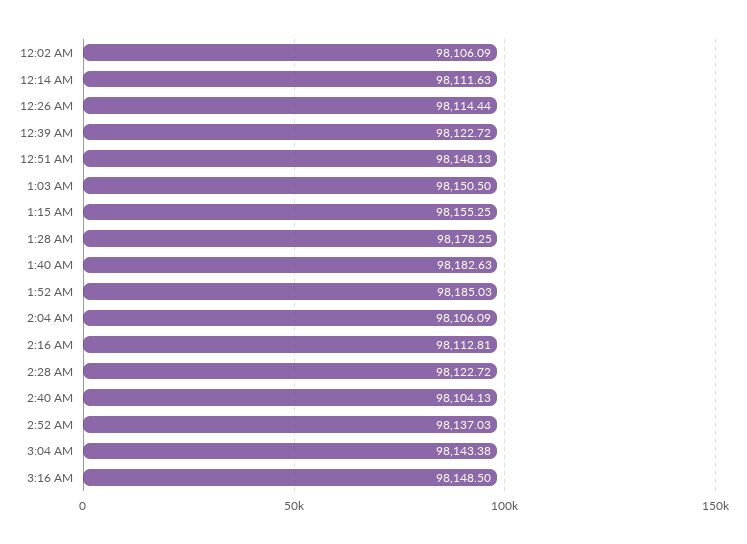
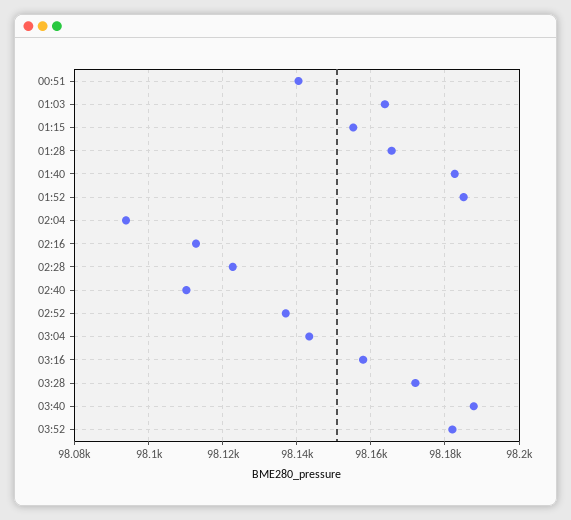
12:02 AM: 98106.09 -> none
12:14 AM: 98111.63 -> none
12:26 AM: 98114.44 -> none
12:39 AM: 98122.72 -> none
12:51 AM: 98148.13 -> 98140
1:03 AM: 98150.5 -> 98164
1:28 AM: 98178.25 -> 98166
2:04 AM: 98106.09 -> 98094
2:40 AM: 98104.13 -> 98110
3:16 AM: 98148.5 -> 98158
03:28: none -> 98172
03:40: none -> 98188
03:52: none -> 98182

